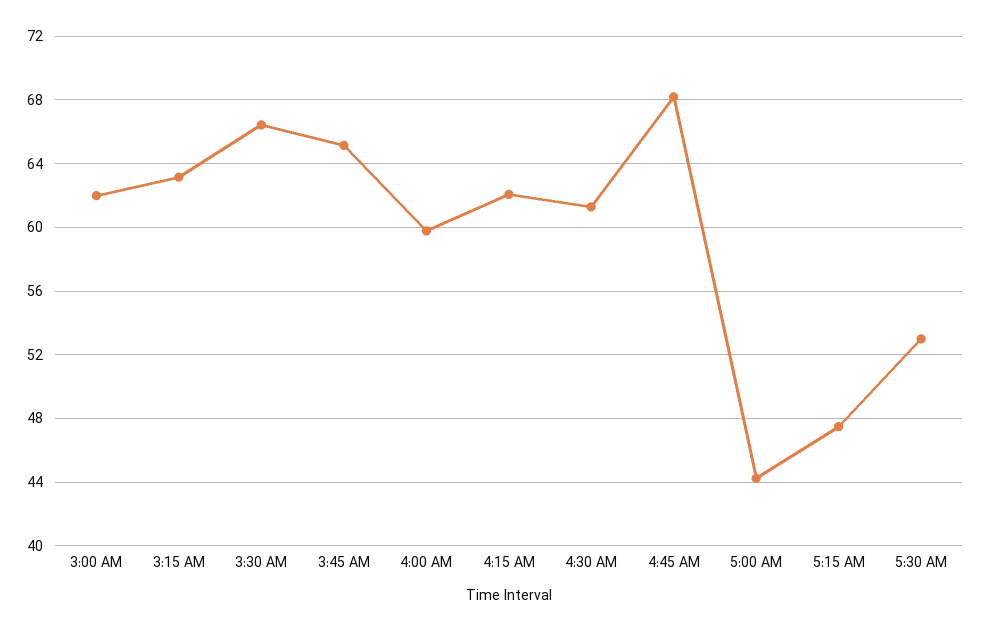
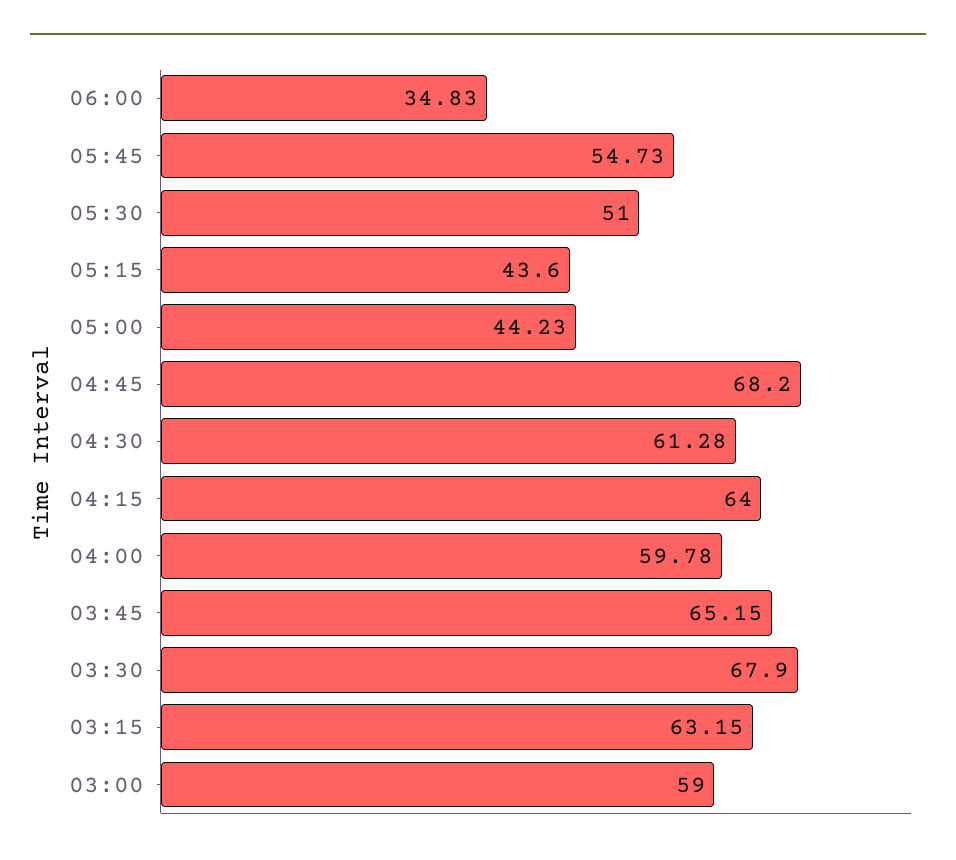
3:00 AM: 62 -> 59
3:30 AM: 66.5 -> 67.9
4:15 AM: 62 -> 64
5:15 AM: 47.5 -> 43.6
5:30 AM: 53 -> 51
06:00: none -> 34.83
05:45: none -> 54.73

